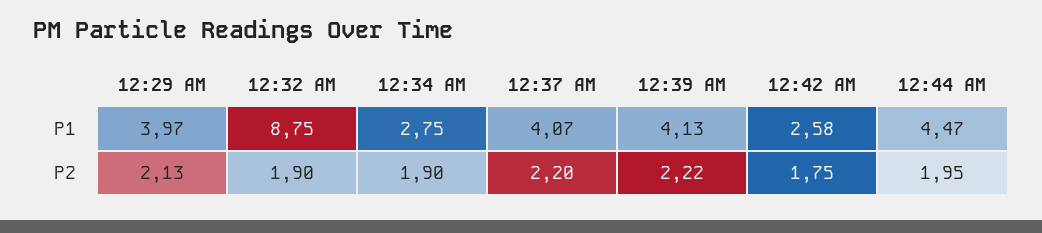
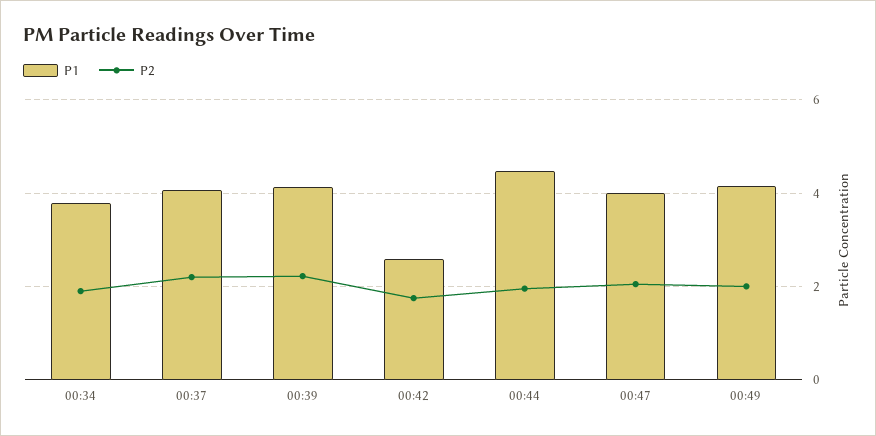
P1, 12:29 AM: 3.97 -> none
P1, 12:32 AM: 8.75 -> none
P1, 12:34 AM: 2.75 -> 3.8
P2, 12:29 AM: 2.13 -> none
P2, 12:32 AM: 1.9 -> none
P1, 00:47: none -> 4
P2, 00:47: none -> 2
P1, 00:49: none -> 4.2
P2, 00:49: none -> 2

